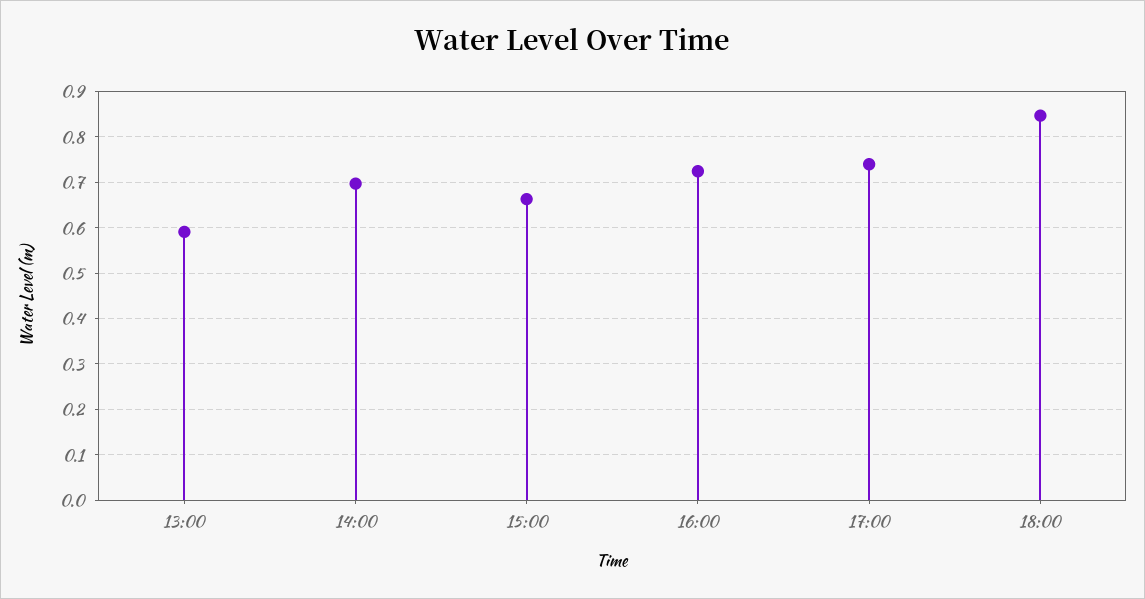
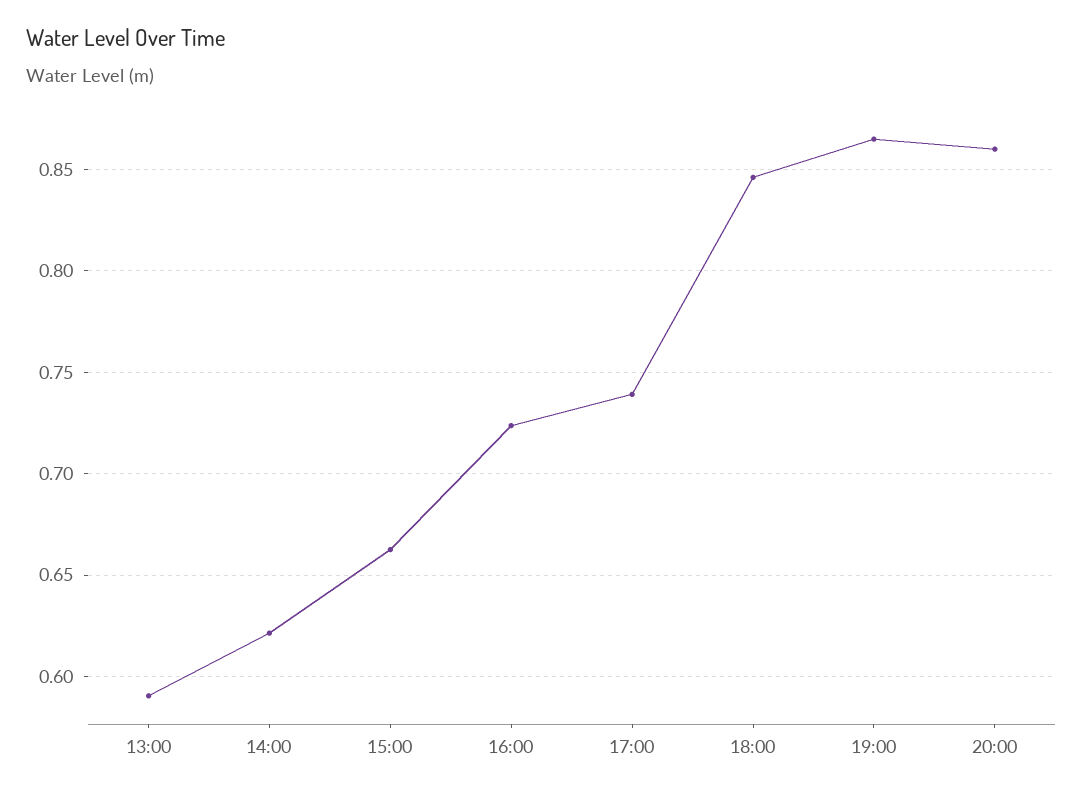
14:00: 0.7 -> 0.62
19:00: none -> 0.865
20:00: none -> 0.86

